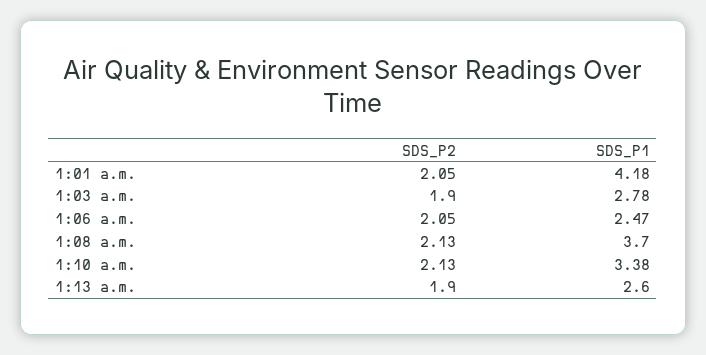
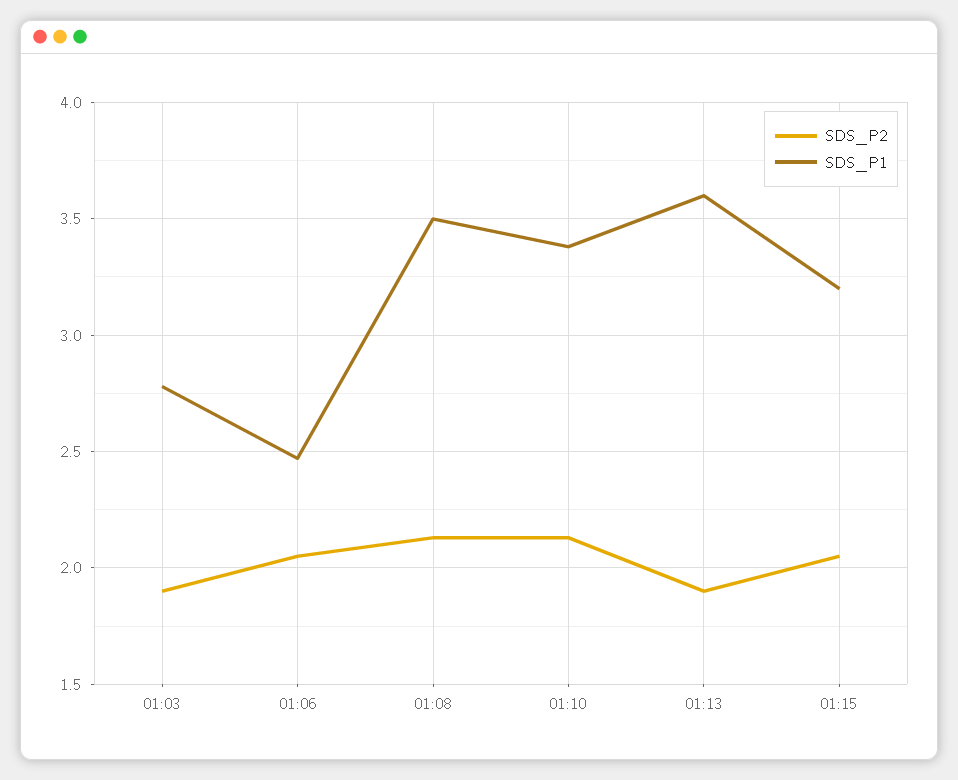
SDS_P2, 1:01 a.m.: 2.05 -> none
SDS_P1, 1:01 a.m.: 4.18 -> none
SDS_P1, 1:08 a.m.: 3.7 -> 3.5
SDS_P1, 1:13 a.m.: 2.6 -> 3.6
SDS_P2, 01:15: none -> 2.05
SDS_P1, 01:15: none -> 3.2

